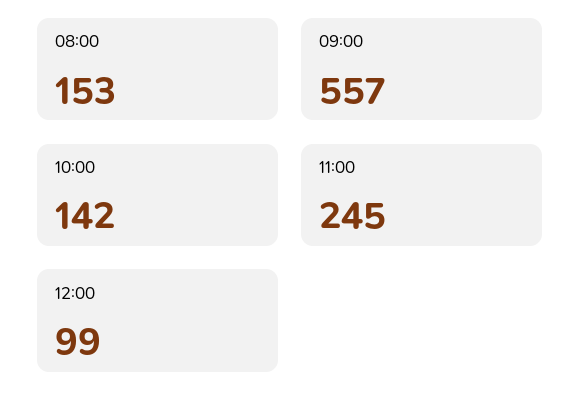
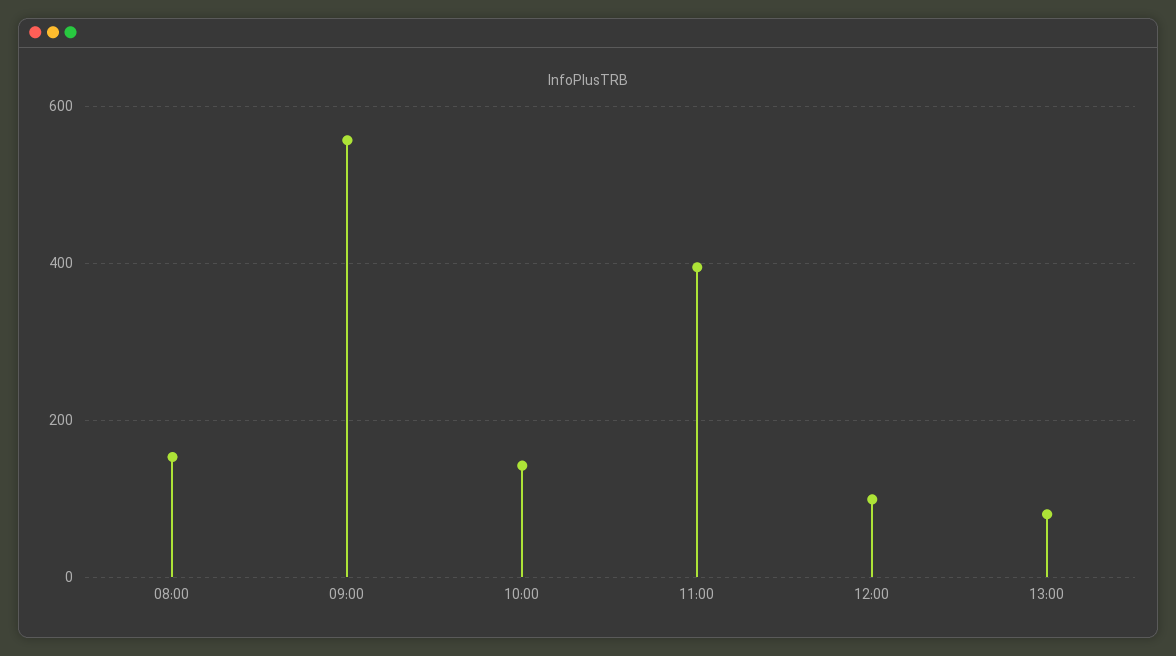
11:00: 245 -> 400
13:00: none -> 80

